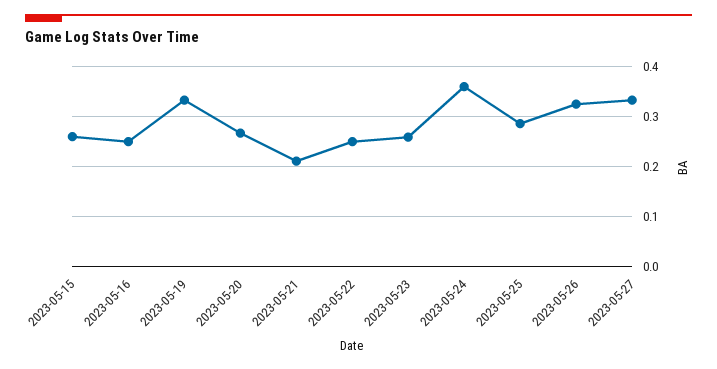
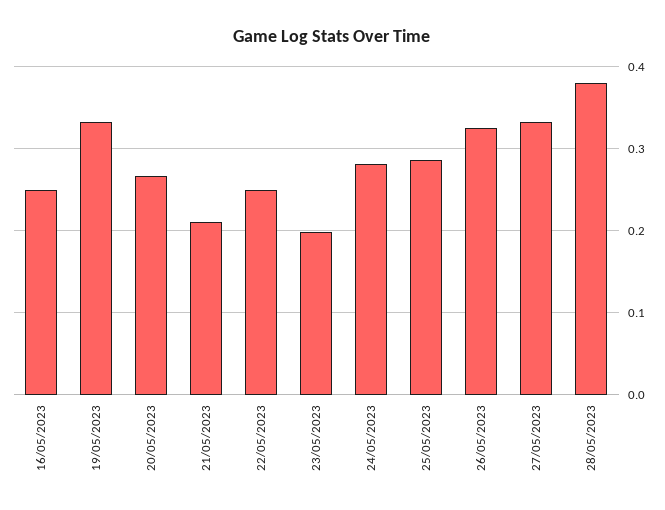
2023-05-15: 0.26 -> none
2023-05-23: 0.26 -> 0.2
2023-05-24: 0.36 -> 0.28
28/05/2023: none -> 0.38

